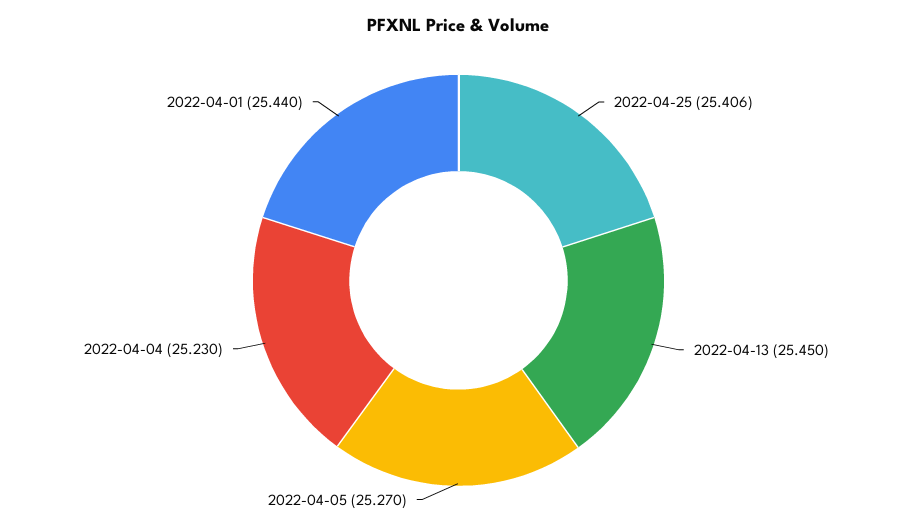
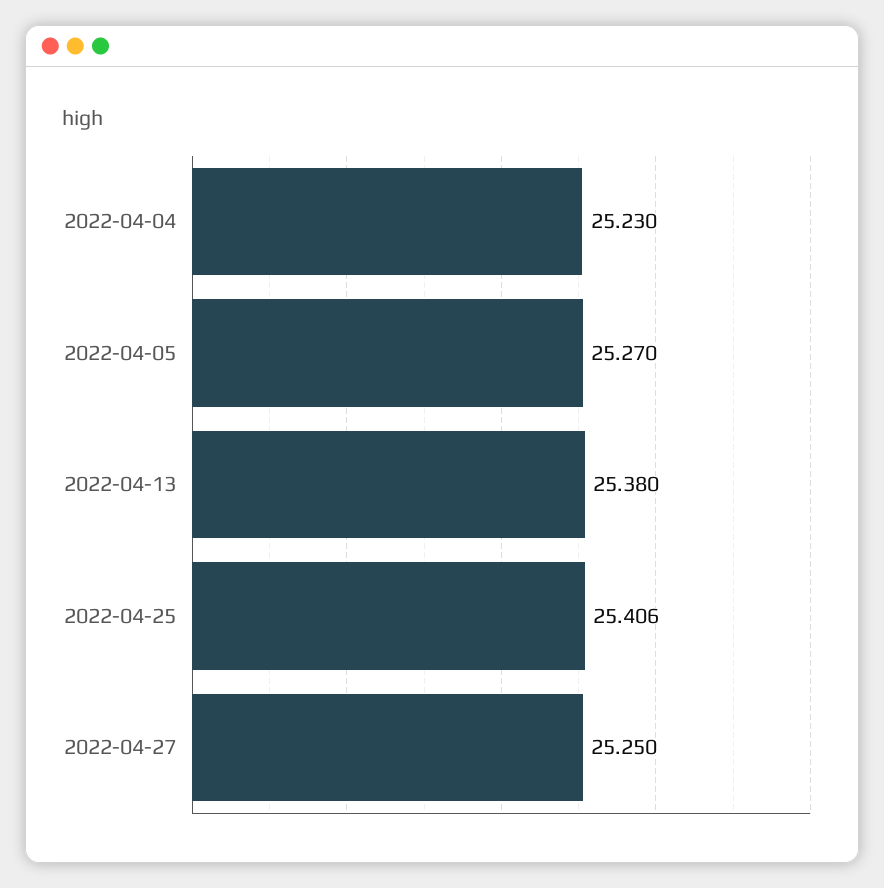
2022-04-13: 25.45 -> 25.38
2022-04-01: 25.44 -> none
2022-04-27: none -> 25.25

